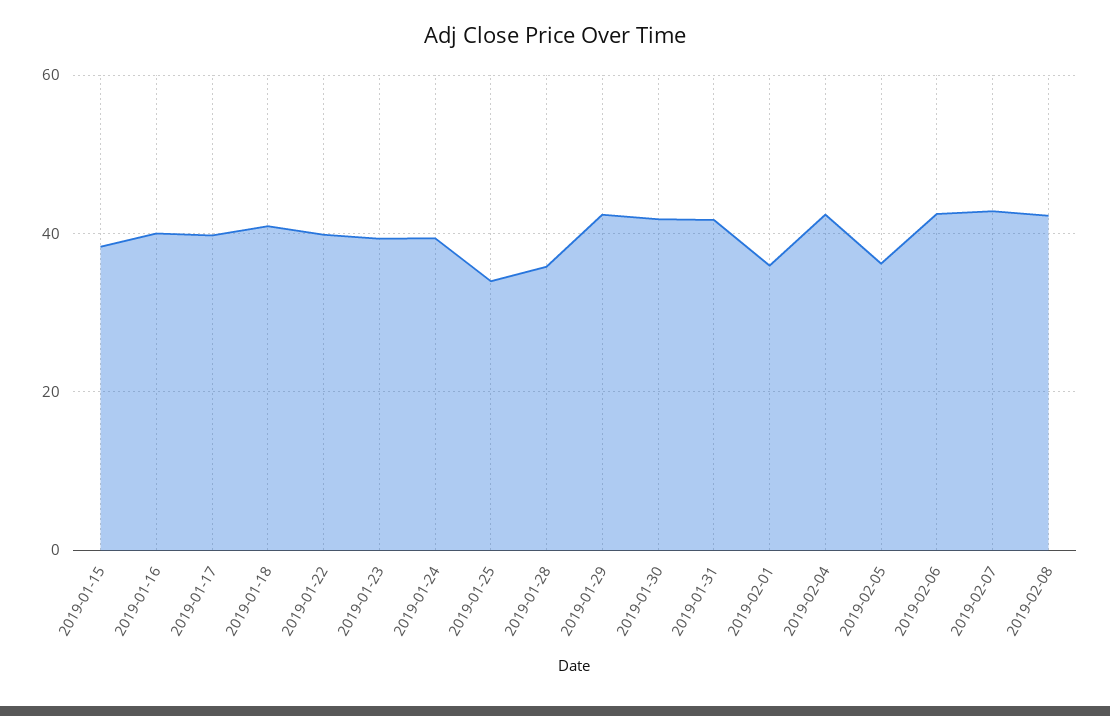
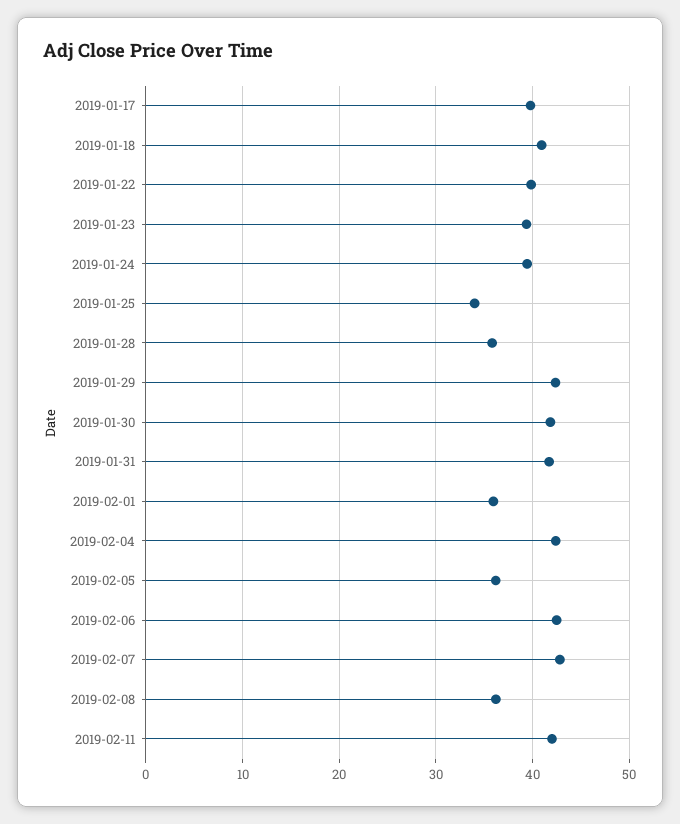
2019-01-15: 38 -> none
2019-01-16: 40 -> none
2019-02-08: 42 -> 36
2019-02-11: none -> 42

